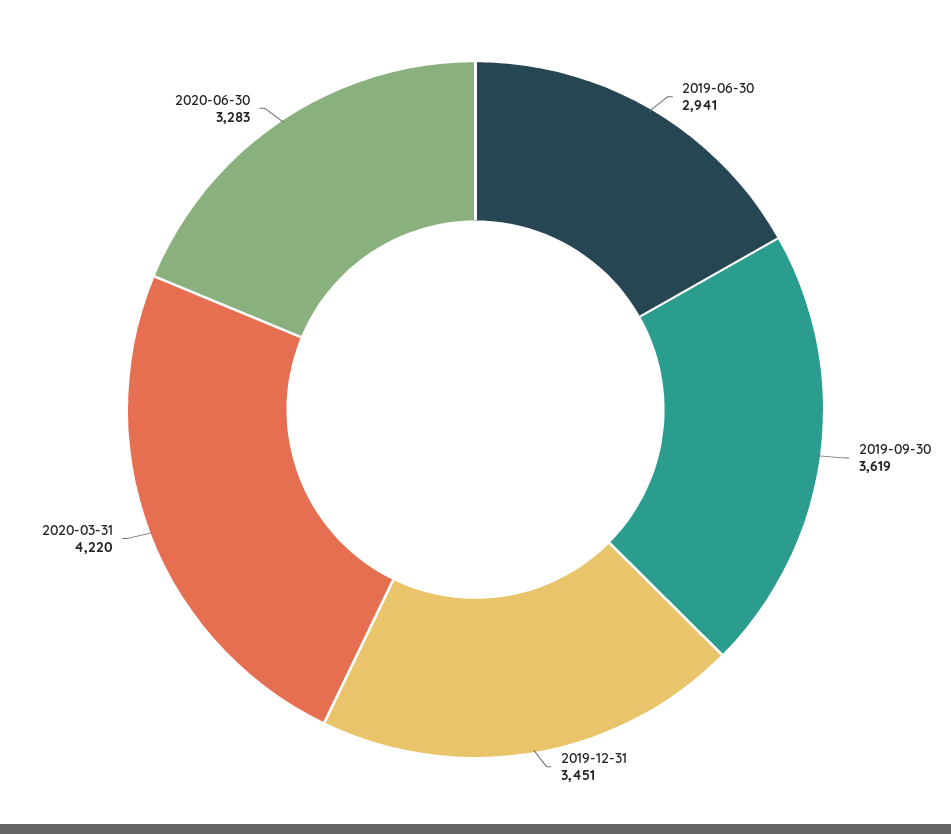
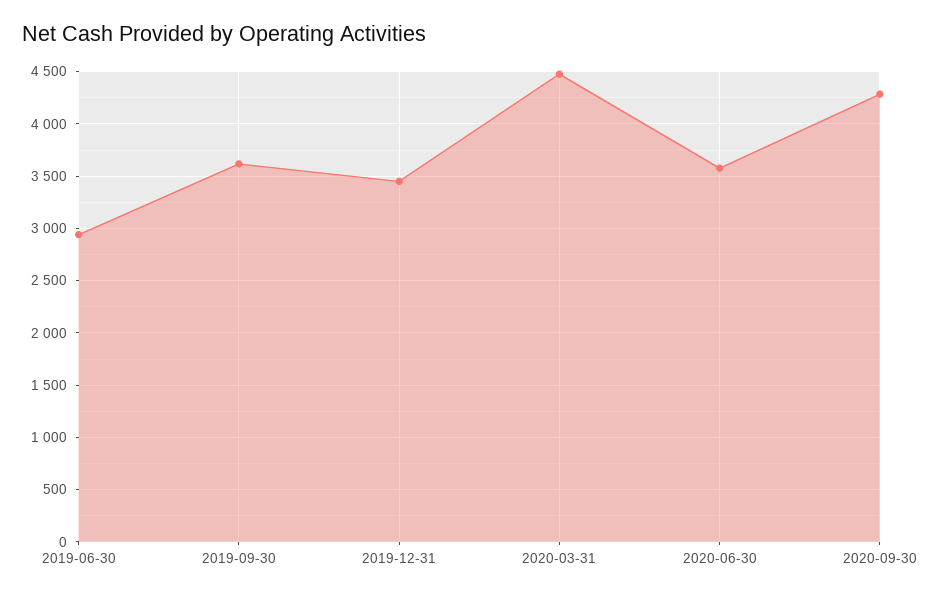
2020-03-31: 4220 -> 4500
2020-06-30: 3283 -> 3600
2020-09-30: none -> 4300

